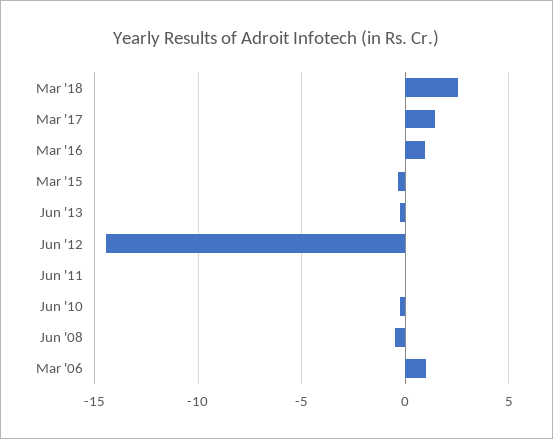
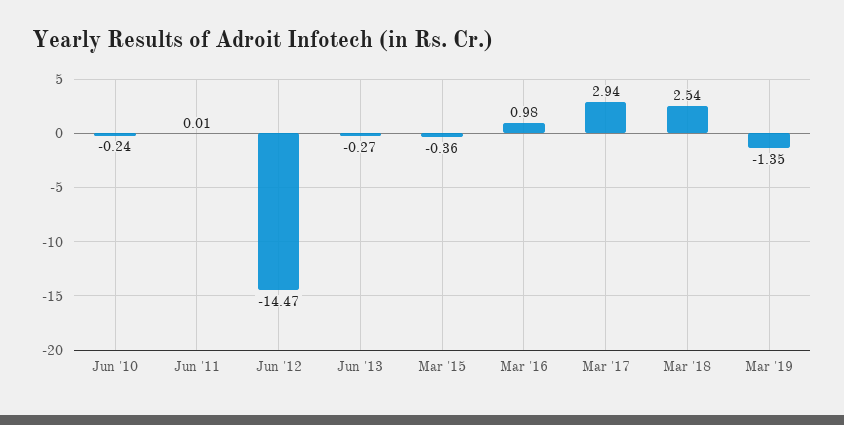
Mar '17: 1.5 -> 2.94
Jun '08: -0.5 -> none
Mar '06: 1 -> none
Mar '19: none -> -1.35

